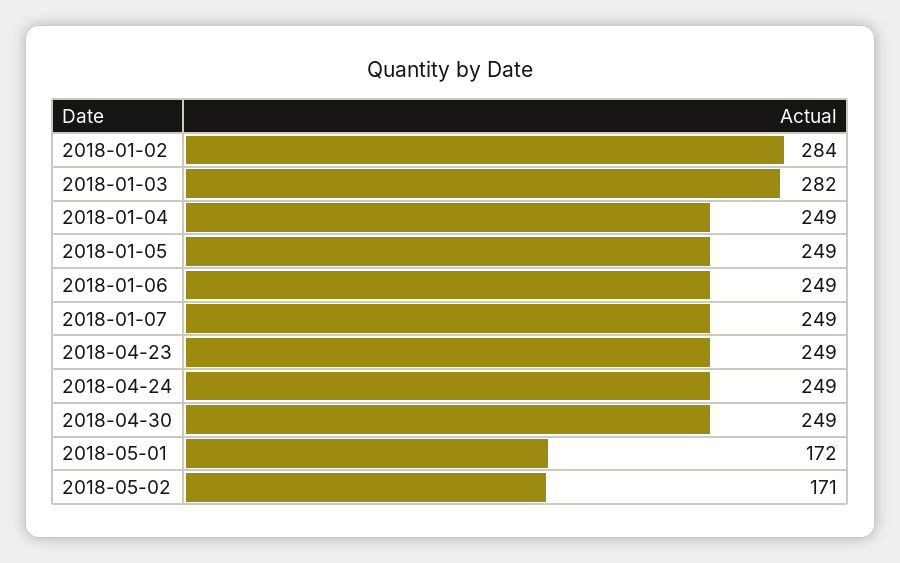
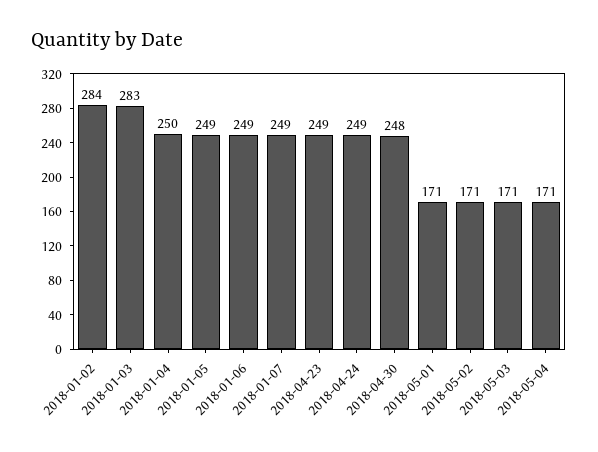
2018-01-03: 282 -> 283
2018-01-04: 249 -> 250
2018-04-30: 249 -> 248
2018-05-01: 172 -> 171
2018-05-03: none -> 171
2018-05-04: none -> 171

